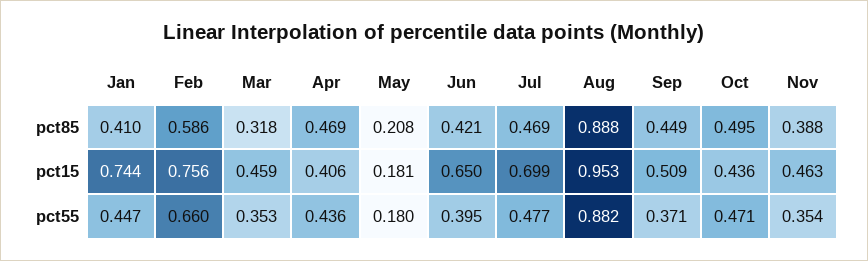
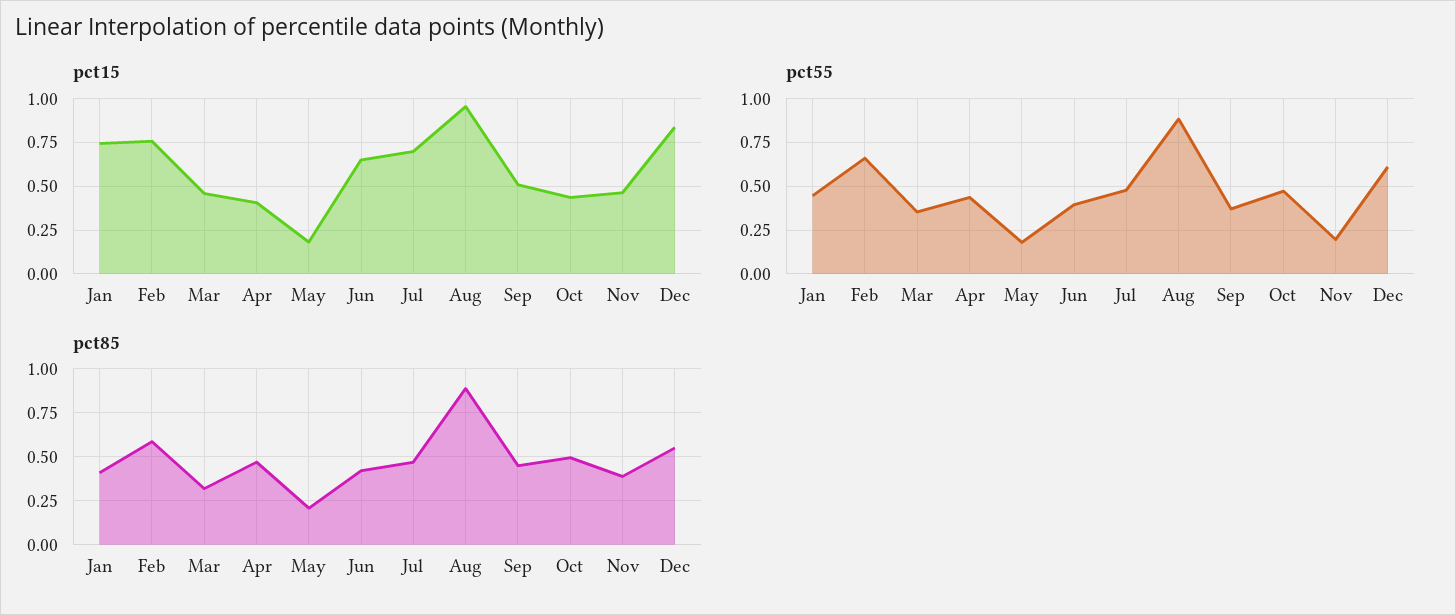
pct55, Nov: 0.354 -> 0.2
pct15, Dec: none -> 0.85
pct55, Dec: none -> 0.6
pct85, Dec: none -> 0.55

